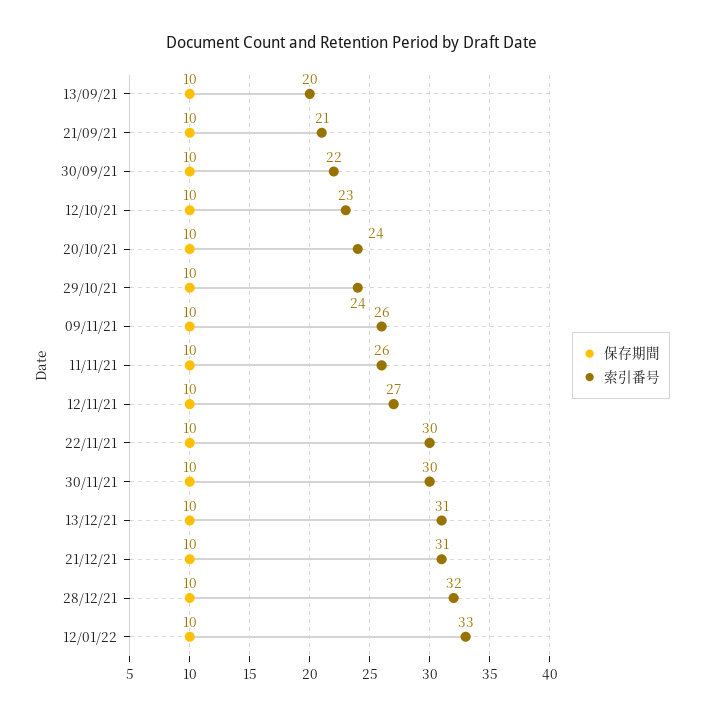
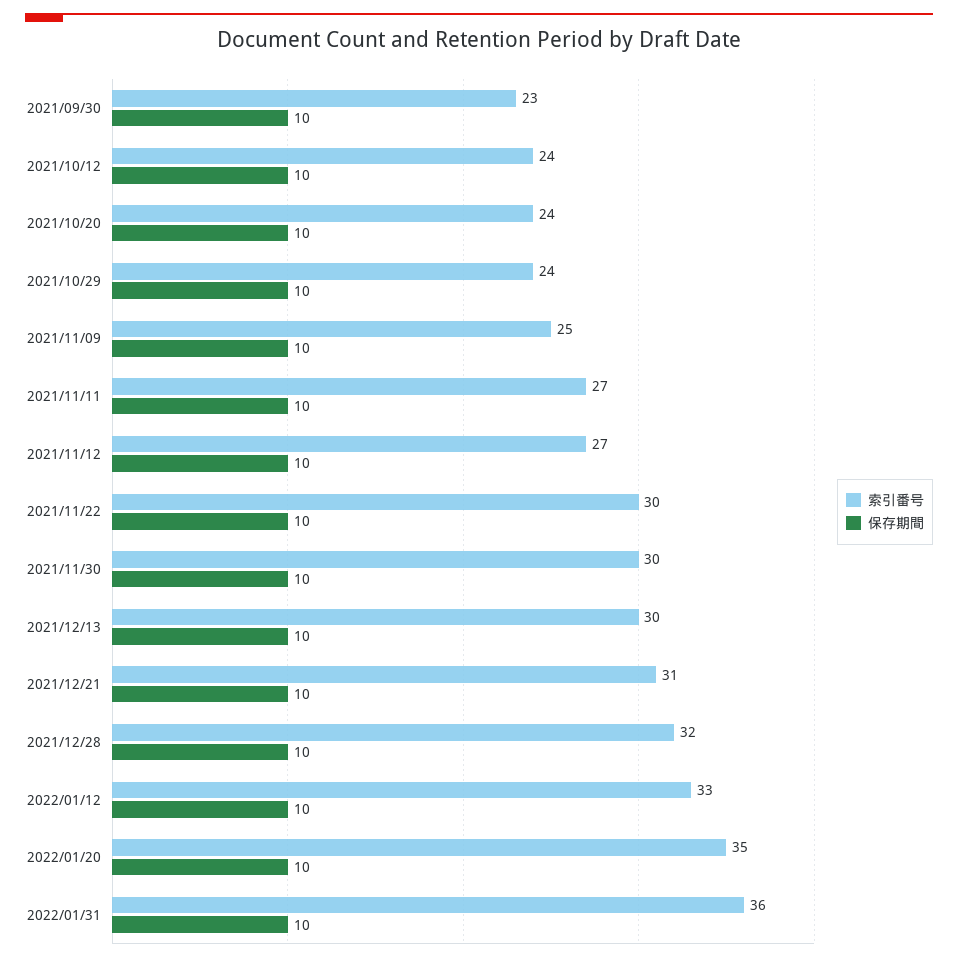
保存期間, 13/09/21: 10 -> none
索引番号, 13/09/21: 20 -> none
保存期間, 21/09/21: 10 -> none
索引番号, 21/09/21: 21 -> none
索引番号, 30/09/21: 22 -> 23
索引番号, 12/10/21: 23 -> 24
索引番号, 09/11/21: 26 -> 25
索引番号, 11/11/21: 26 -> 27
索引番号, 13/12/21: 31 -> 30
索引番号, 2022/01/20: none -> 35
保存期間, 2022/01/20: none -> 10
索引番号, 2022/01/31: none -> 36
保存期間, 2022/01/31: none -> 10

